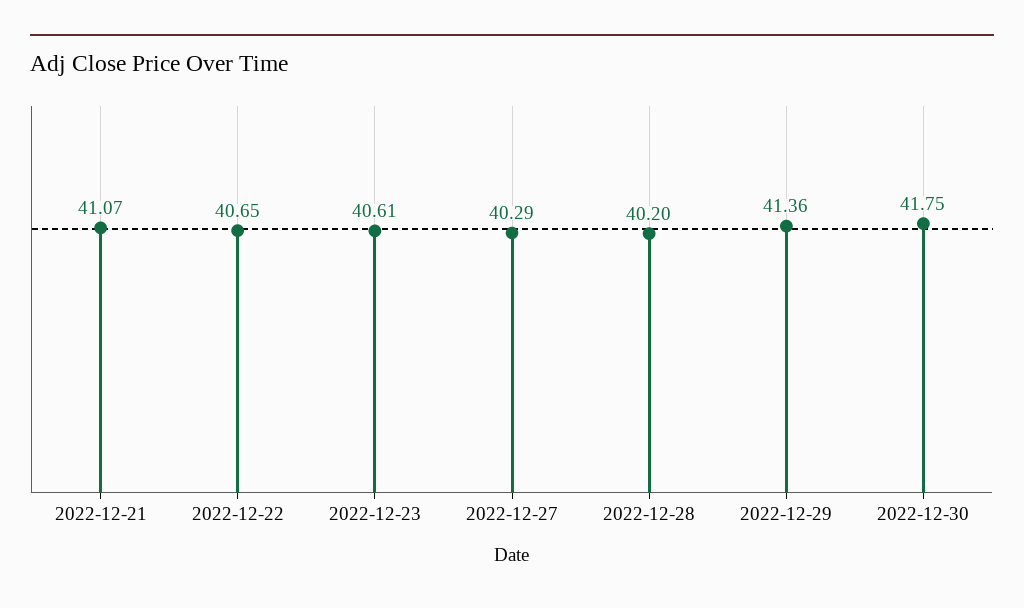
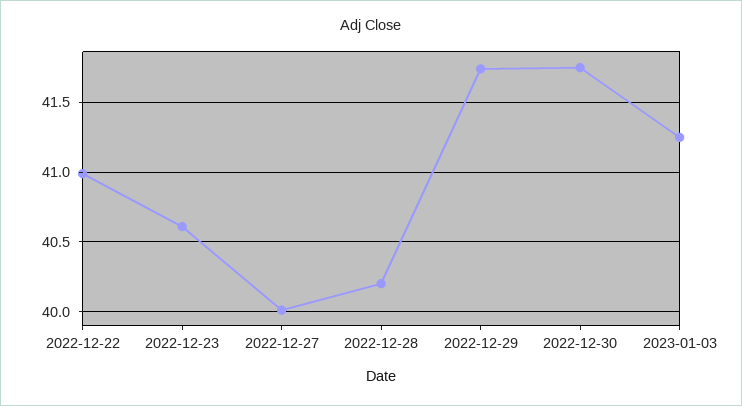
2022-12-21: 41.07 -> none
2022-12-22: 40.65 -> 41
2022-12-27: 40.29 -> 40
2022-12-29: 41.36 -> 41.75
2023-01-03: none -> 41.25

